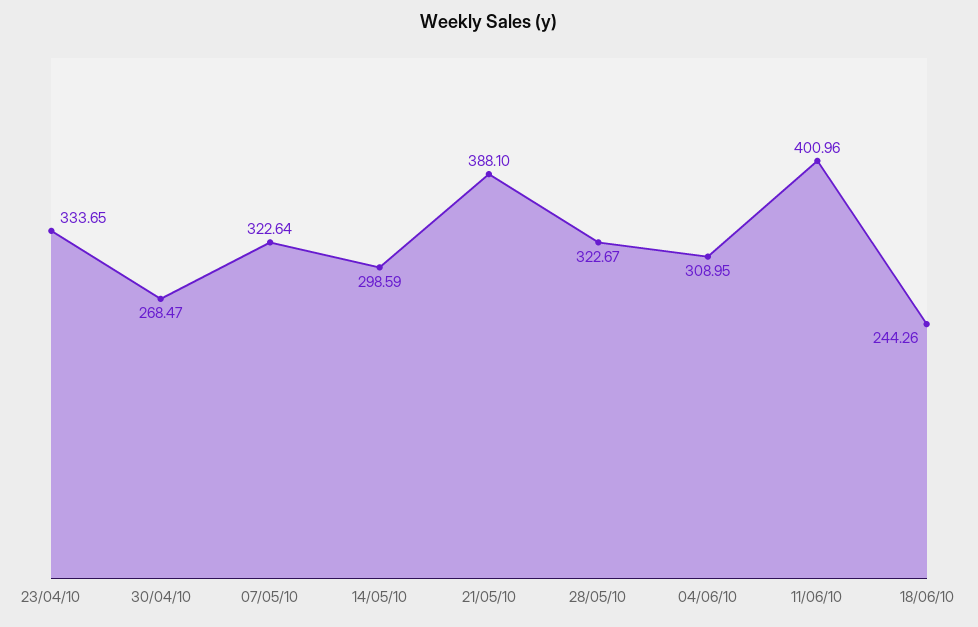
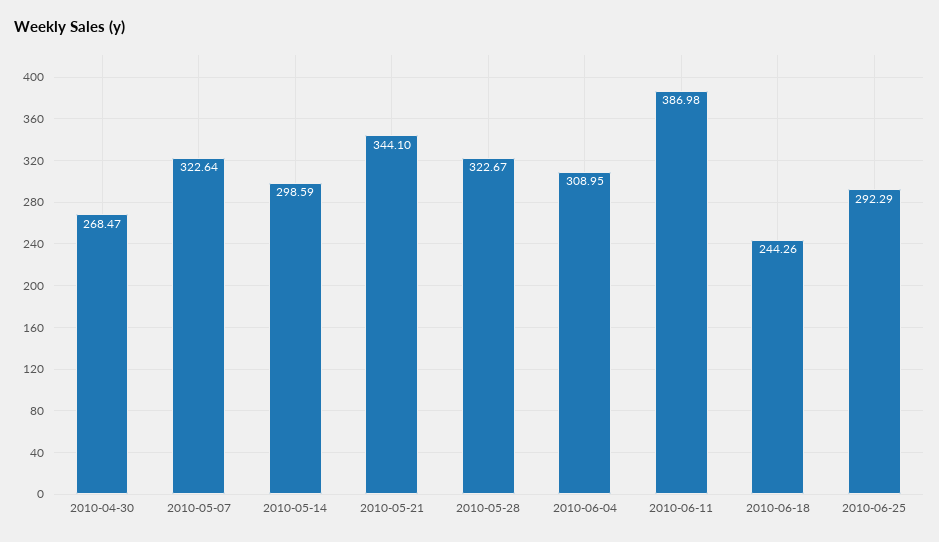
23/04/10: 333.65 -> none
21/05/10: 388.1 -> 344.1
11/06/10: 400.96 -> 386.98
2010-06-25: none -> 292.29

